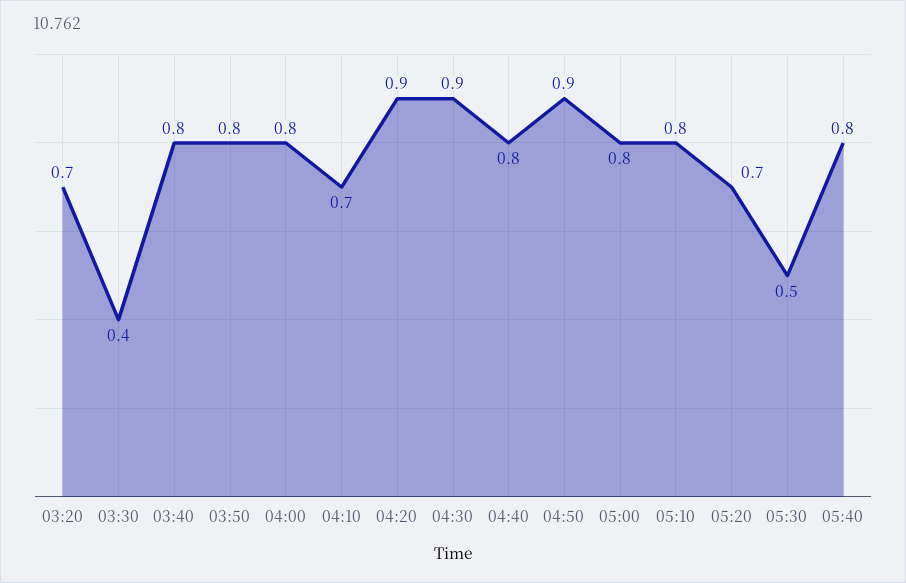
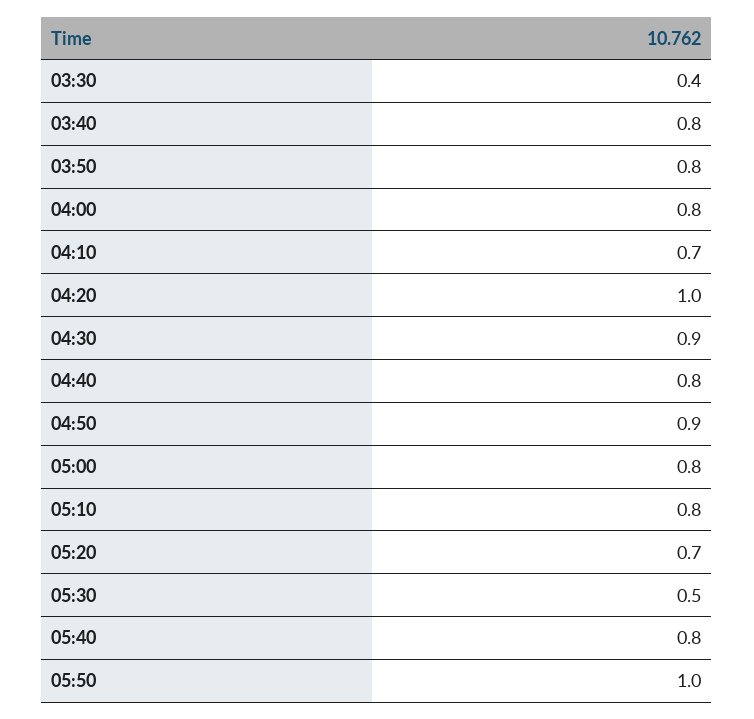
03:20: 0.7 -> none
04:20: 0.9 -> 1
05:50: none -> 1

